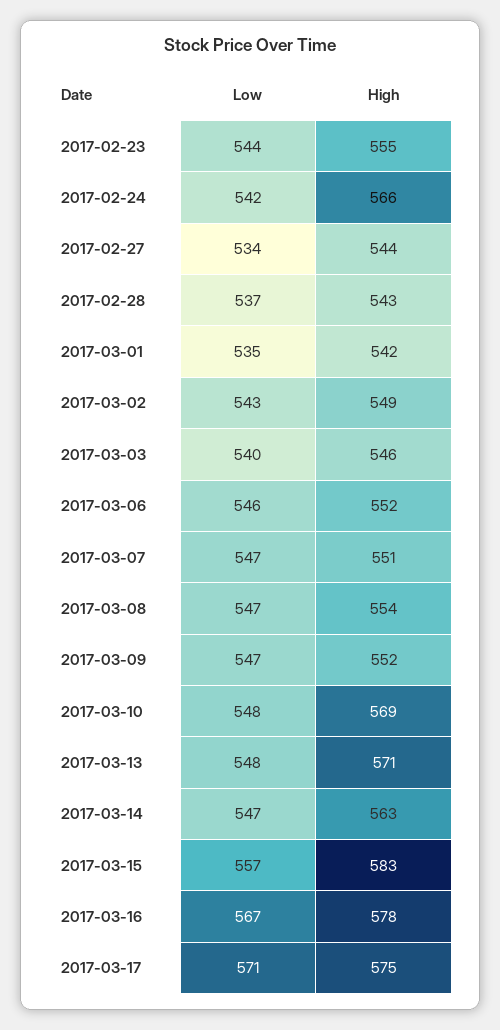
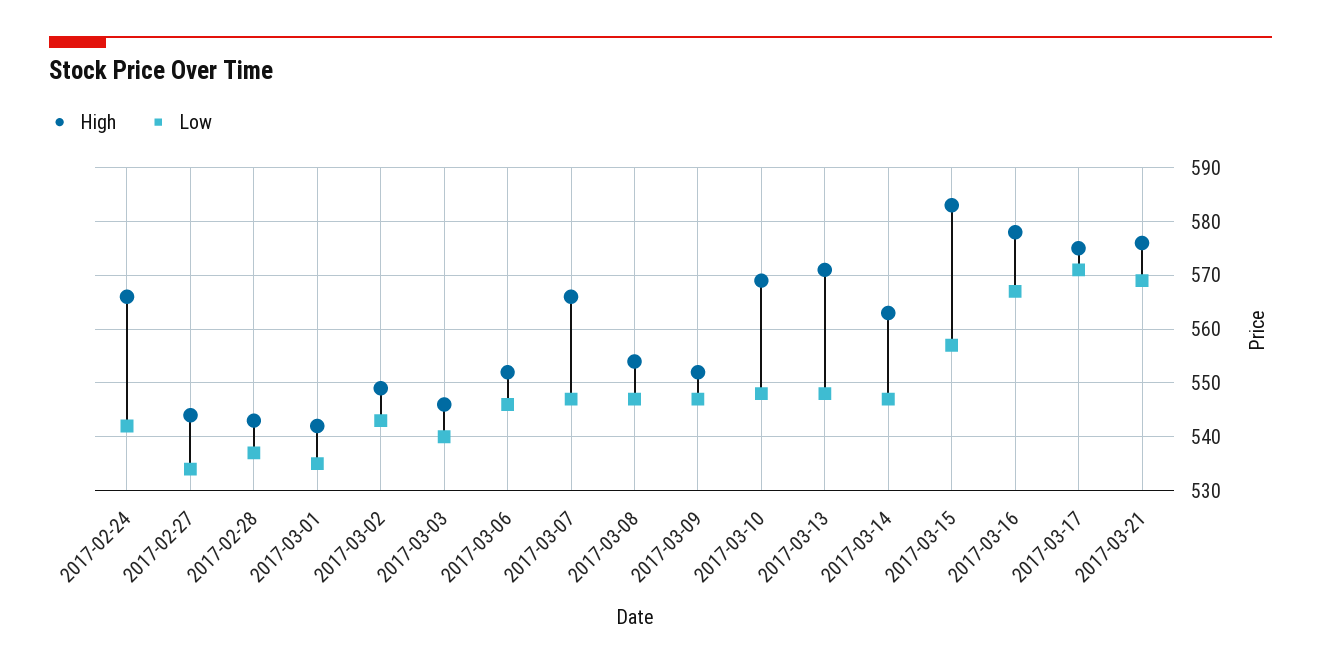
Low, 2017-02-23: 544 -> none
High, 2017-02-23: 555 -> none
High, 2017-03-07: 551 -> 565
High, 2017-03-21: none -> 575
Low, 2017-03-21: none -> 570

